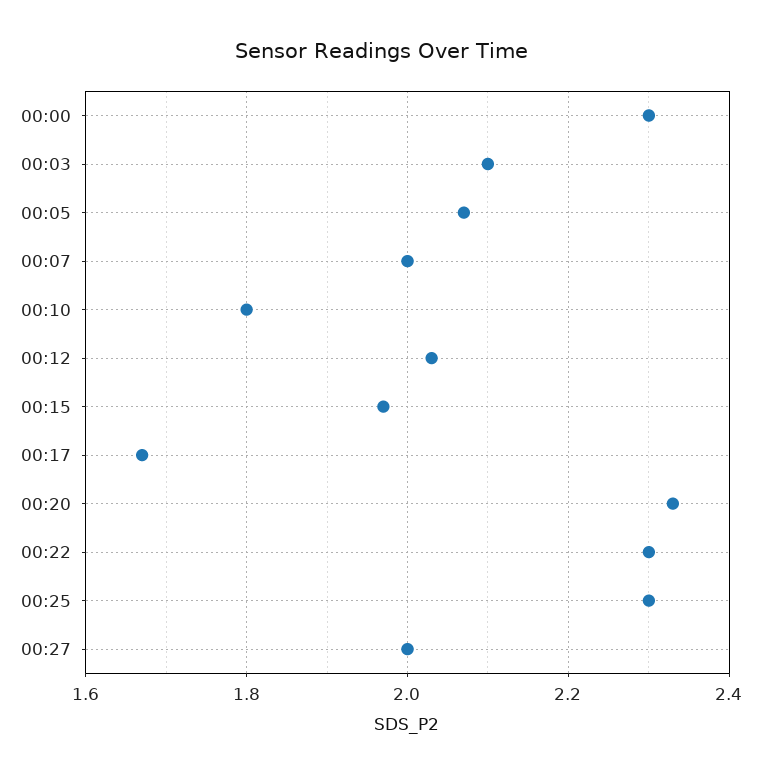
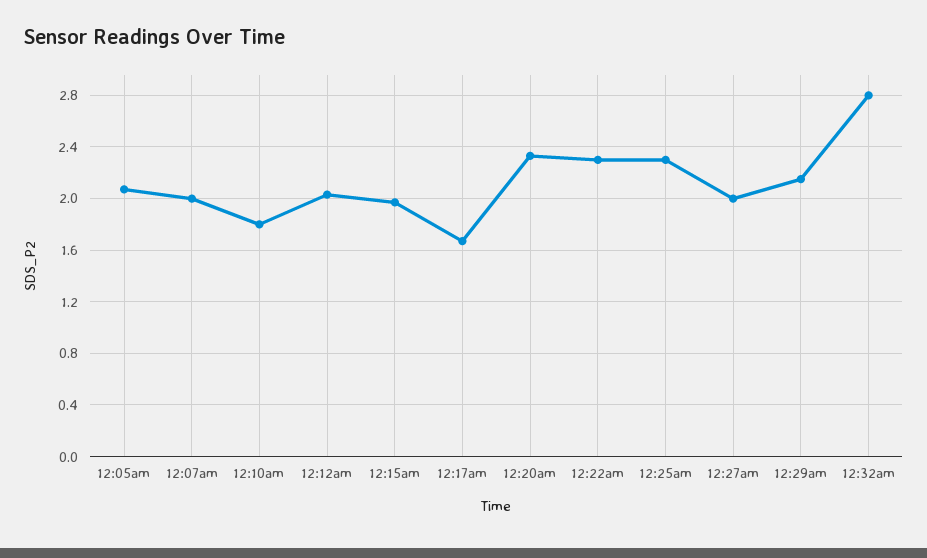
00:00: 2.3 -> none
00:03: 2.1 -> none
12:29am: none -> 2.15
12:32am: none -> 2.8

